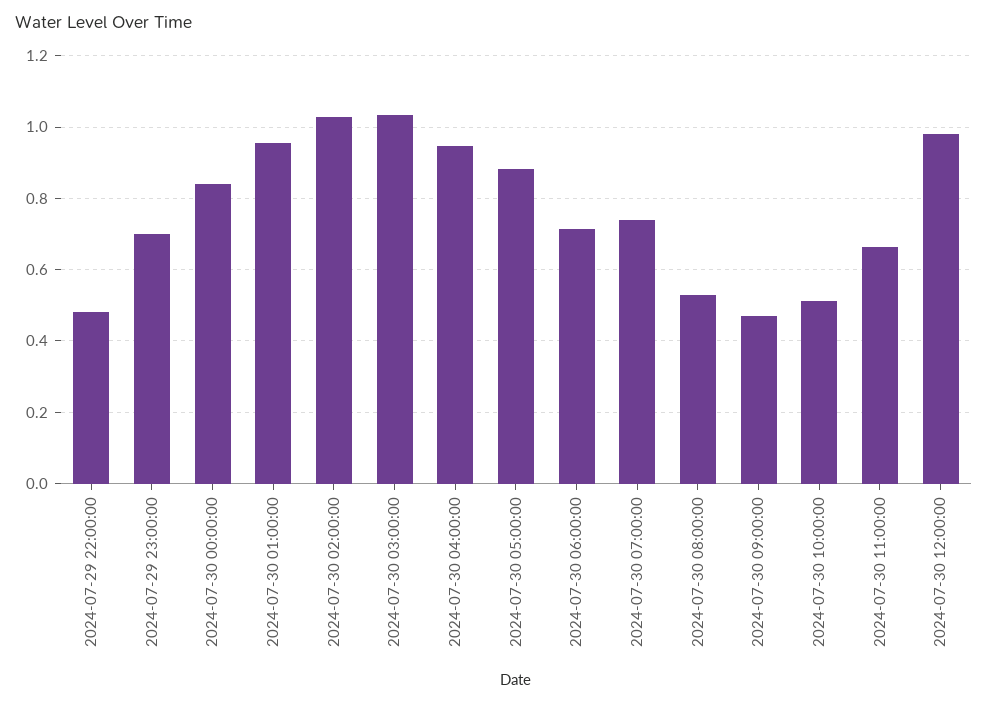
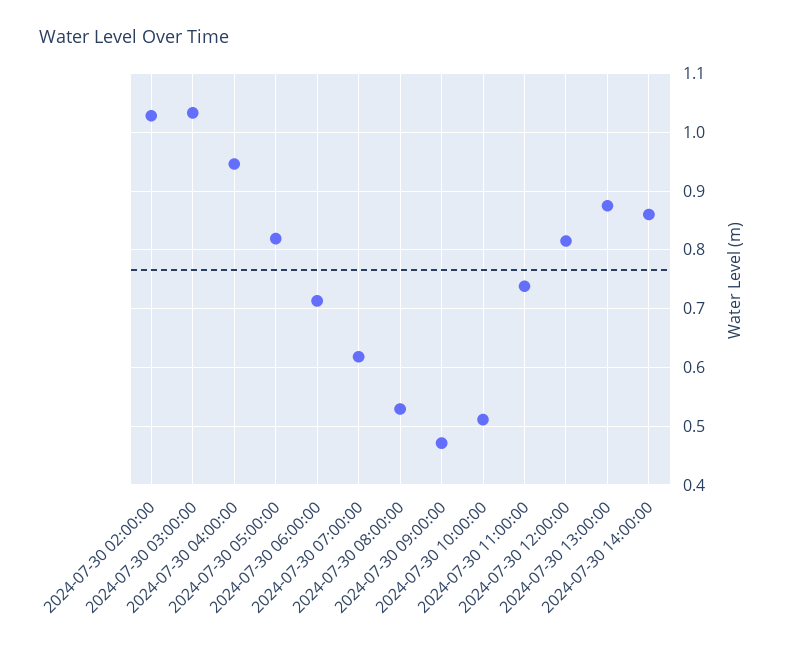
2024-07-29 22:00:00: 0.48 -> none
2024-07-29 23:00:00: 0.7 -> none
2024-07-30 00:00:00: 0.84 -> none
2024-07-30 01:00:00: 0.96 -> none
2024-07-30 05:00:00: 0.88 -> 0.82
2024-07-30 07:00:00: 0.74 -> 0.62
2024-07-30 11:00:00: 0.66 -> 0.74
2024-07-30 12:00:00: 0.98 -> 0.82
2024-07-30 13:00:00: none -> 0.88
2024-07-30 14:00:00: none -> 0.86

